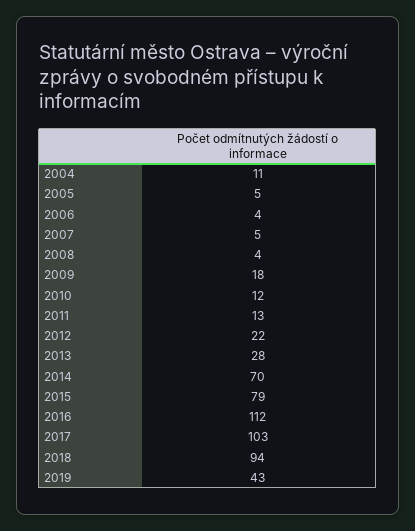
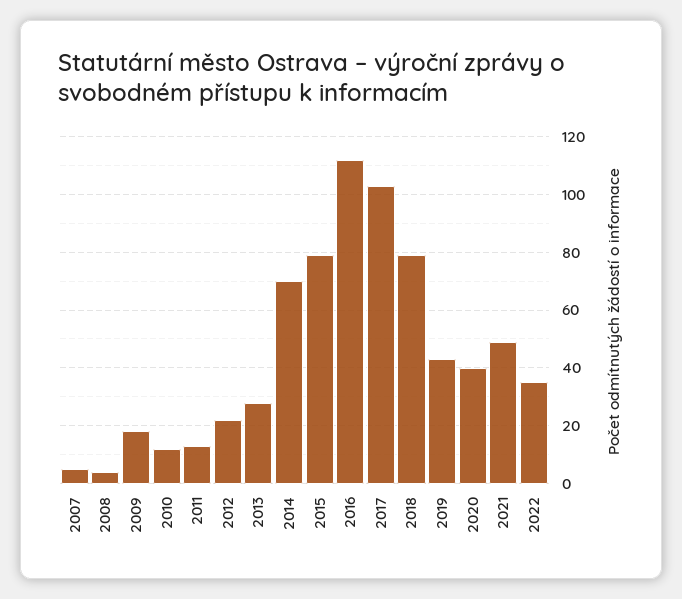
2004: 11 -> none
2005: 5 -> none
2006: 4 -> none
2018: 94 -> 80
2020: none -> 40
2021: none -> 50
2022: none -> 35

